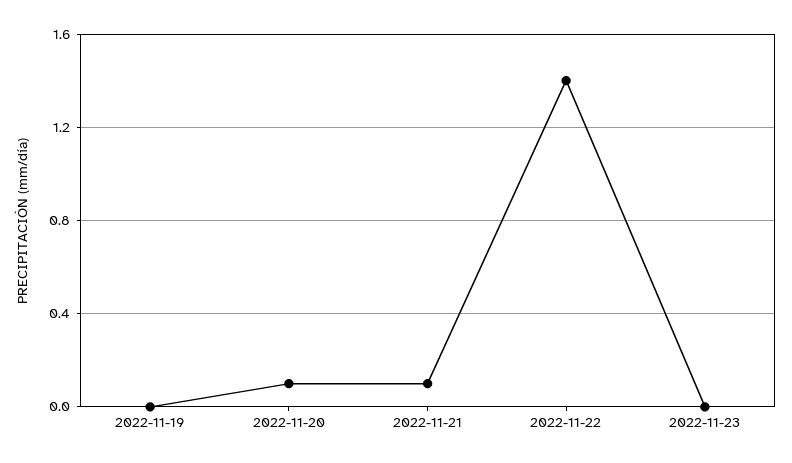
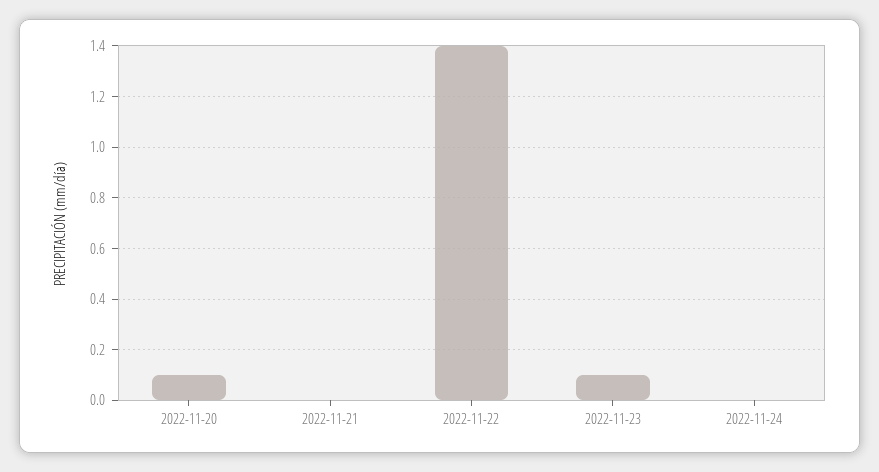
2022-11-19: 0 -> none
2022-11-21: 0.1 -> 0
2022-11-23: 0 -> 0.1
2022-11-24: none -> 0

